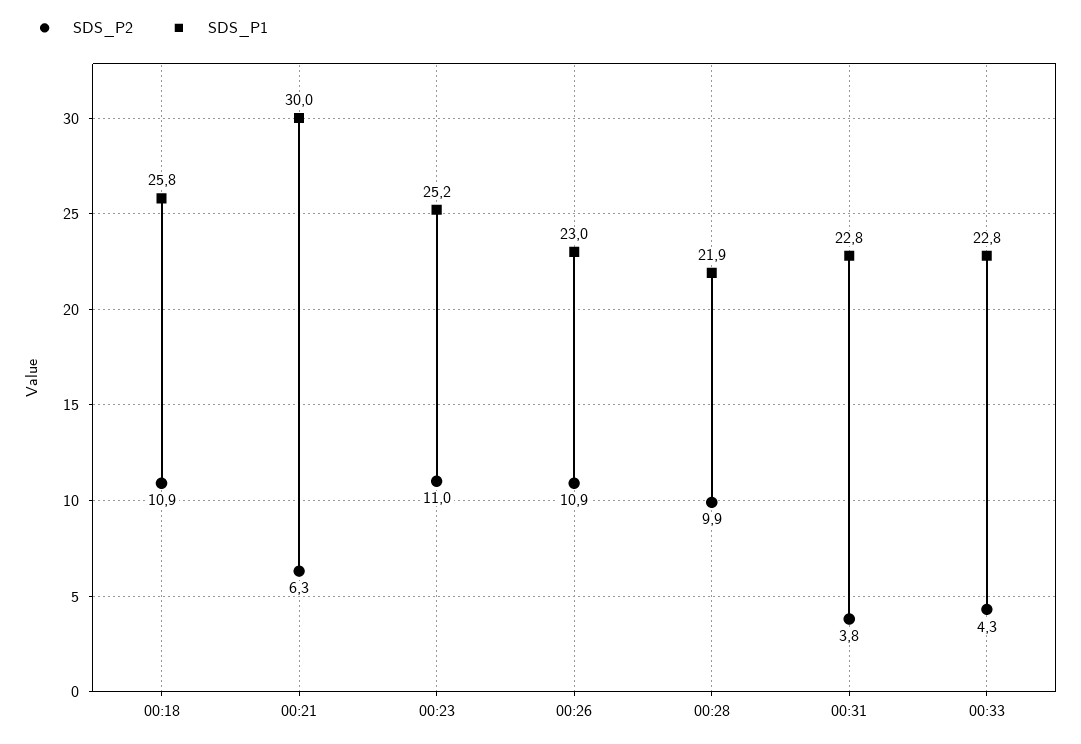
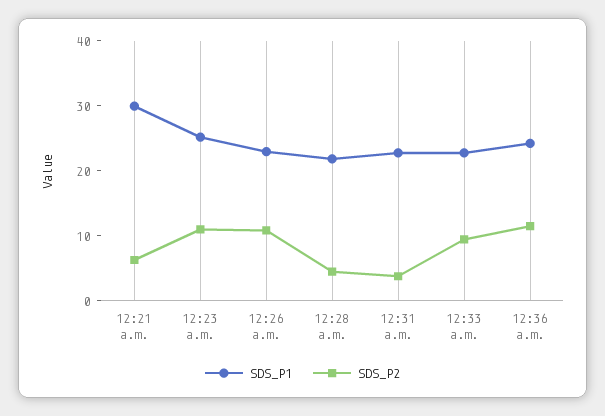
SDS_P2, 00:18: 10.9 -> none
SDS_P1, 00:18: 25.8 -> none
SDS_P2, 00:28: 9.9 -> 4
SDS_P2, 00:33: 4.3 -> 10
SDS_P1, 12:36 a.m.: none -> 24
SDS_P2, 12:36 a.m.: none -> 12

